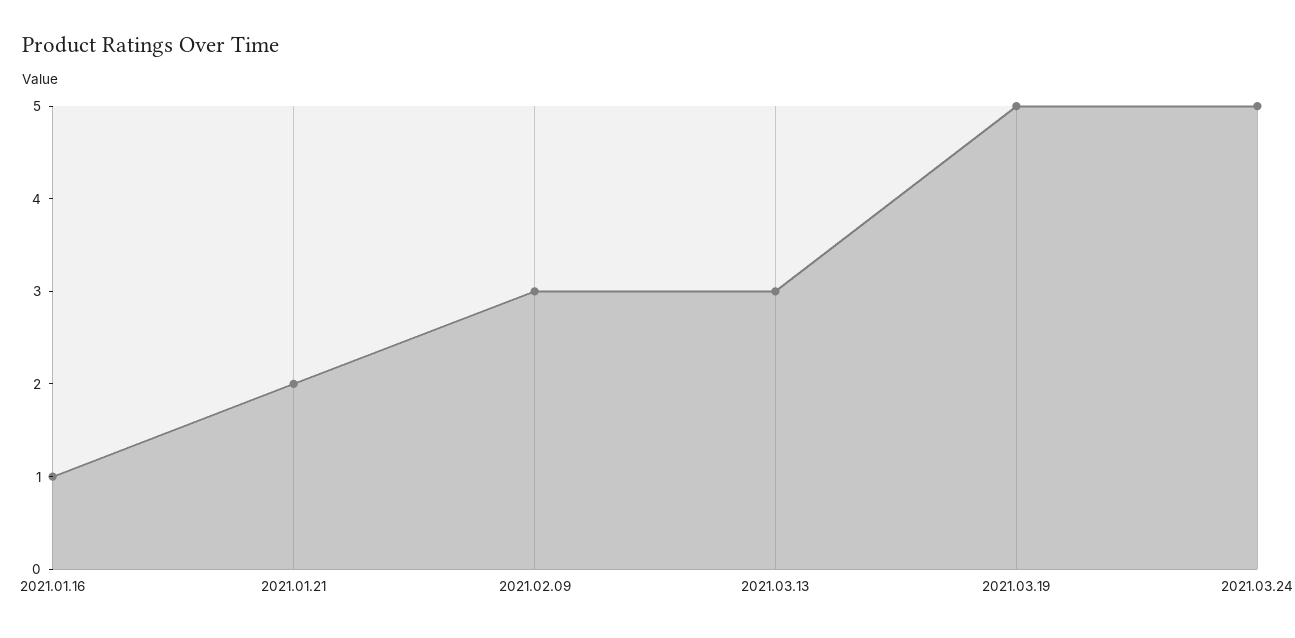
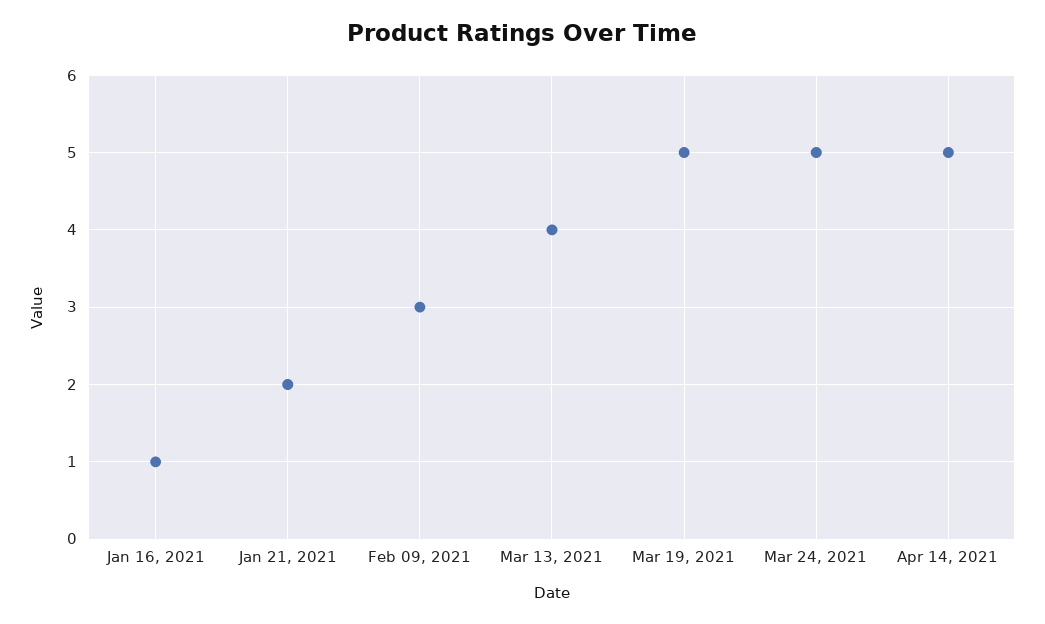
2021.03.13: 3 -> 4
Apr 14, 2021: none -> 5

